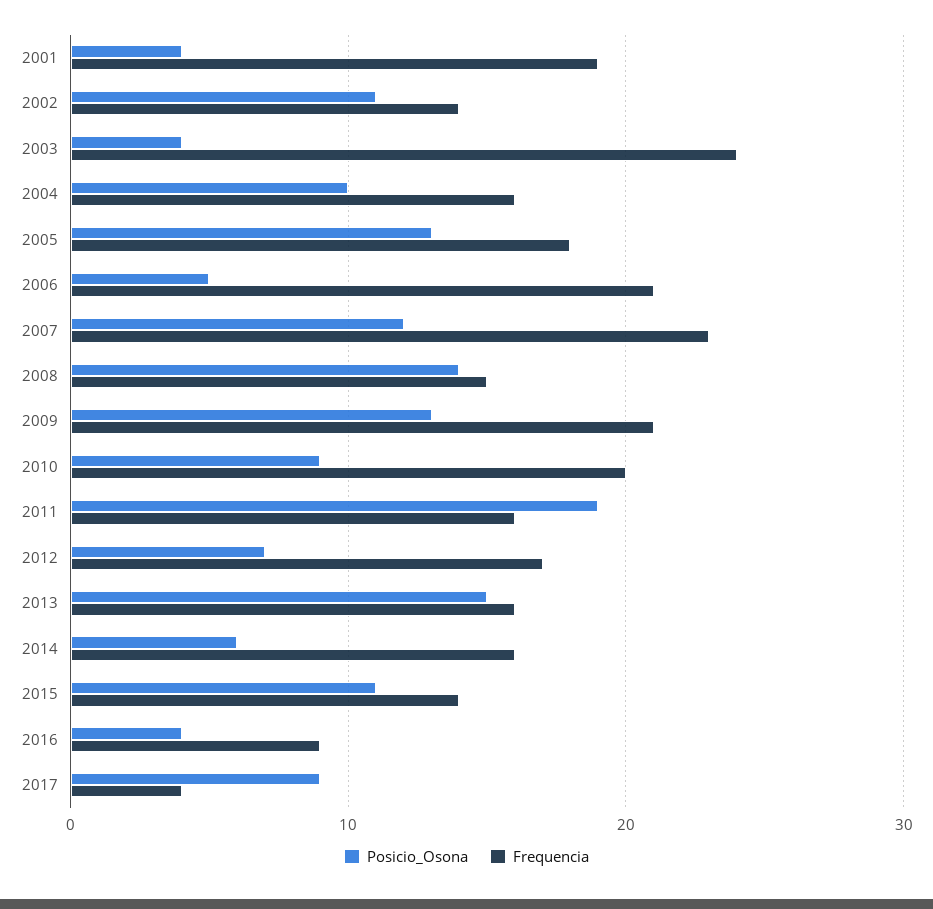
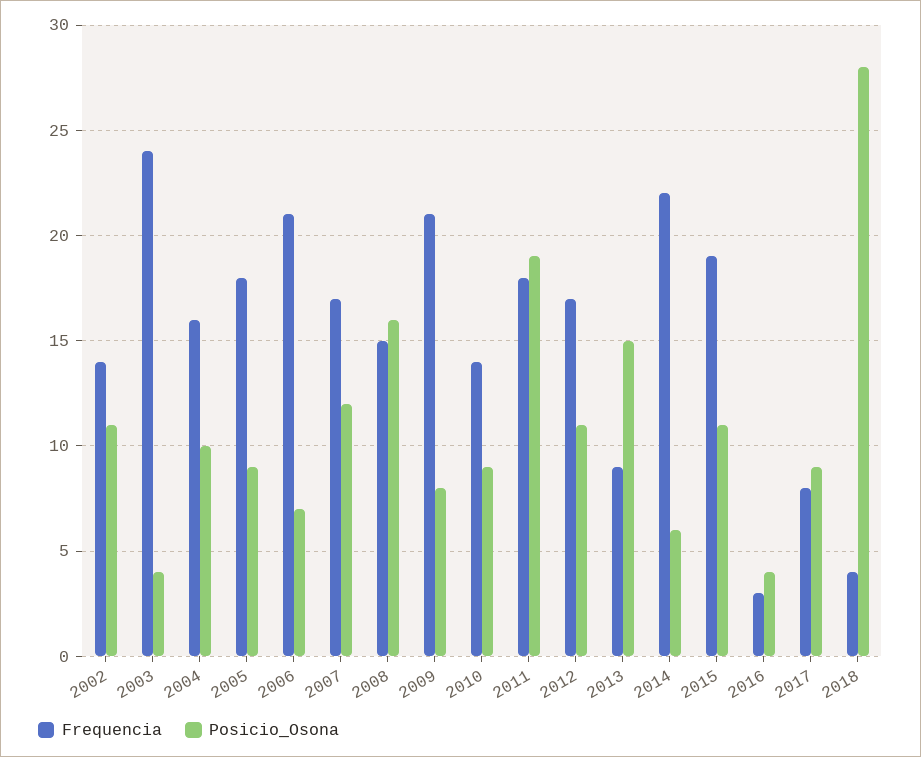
Posicio_Osona, 2001: 4 -> none
Frequencia, 2001: 19 -> none
Posicio_Osona, 2005: 13 -> 9
Posicio_Osona, 2006: 5 -> 7
Frequencia, 2007: 23 -> 17
Posicio_Osona, 2008: 14 -> 16
Posicio_Osona, 2009: 13 -> 8
Frequencia, 2010: 20 -> 14
Frequencia, 2011: 16 -> 18
Posicio_Osona, 2012: 7 -> 11
Frequencia, 2013: 16 -> 9
Frequencia, 2014: 16 -> 22
Frequencia, 2015: 14 -> 19
Frequencia, 2016: 9 -> 3
Frequencia, 2017: 4 -> 8
Frequencia, 2018: none -> 4
Posicio_Osona, 2018: none -> 28

